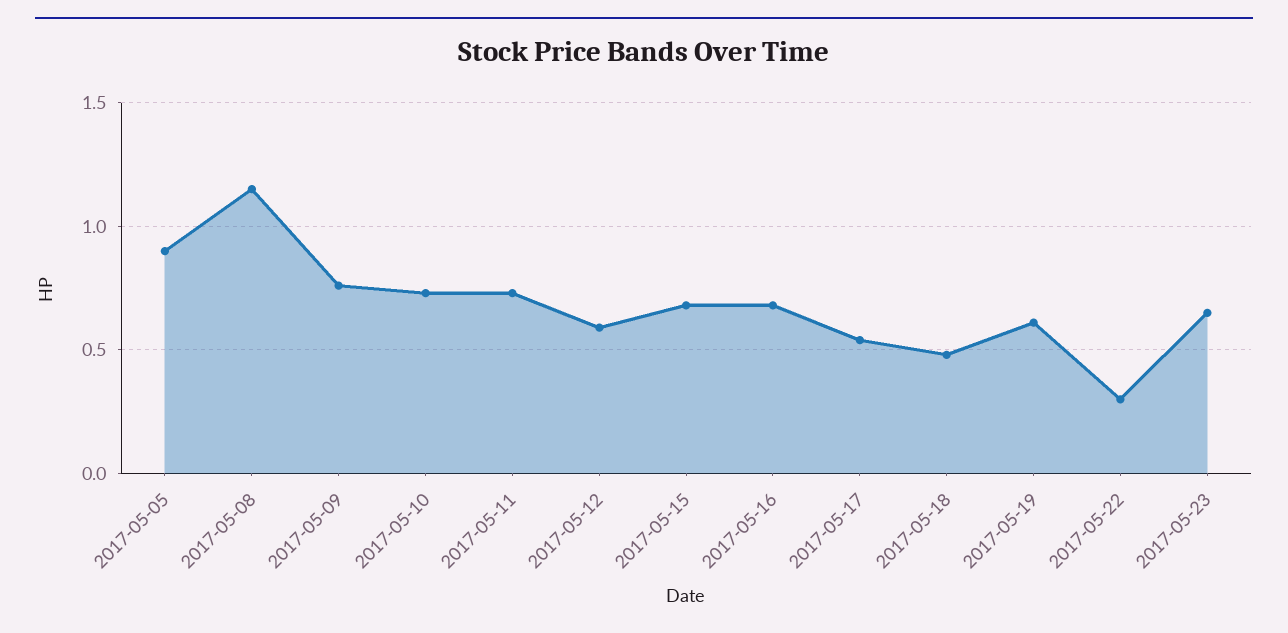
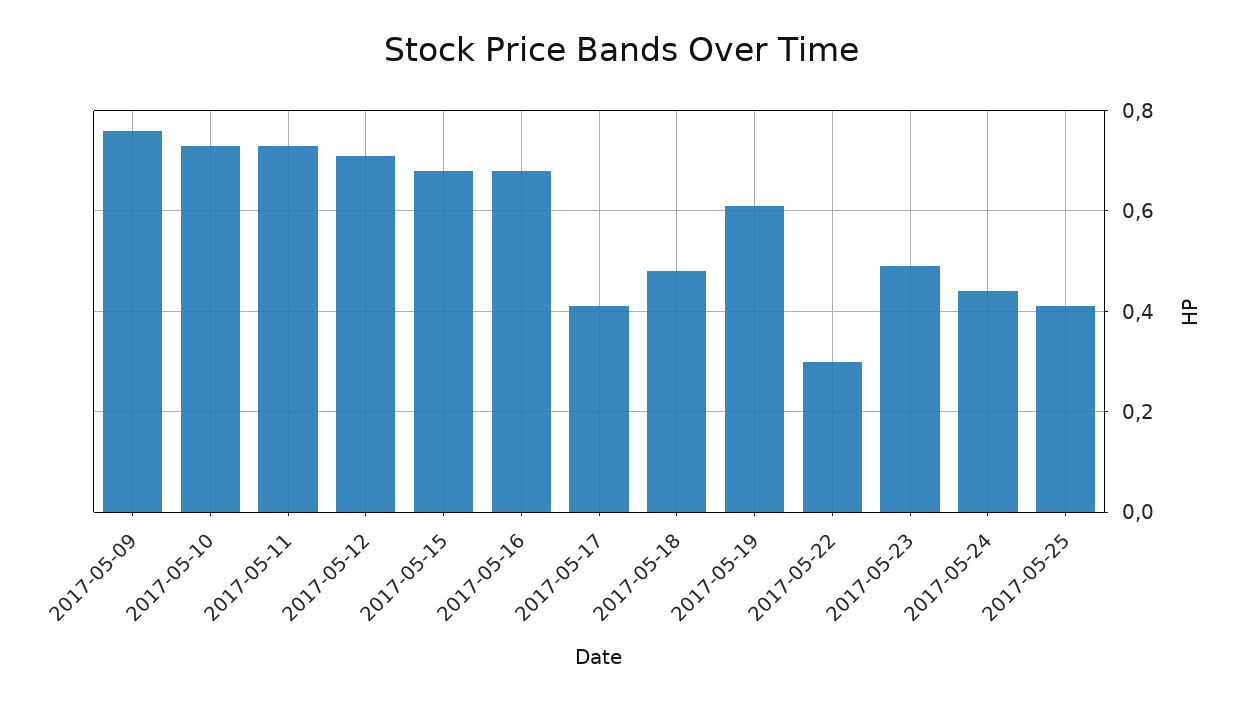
2017-05-05: 0.9 -> none
2017-05-08: 1.15 -> none
2017-05-12: 0.6 -> 0.7
2017-05-17: 0.55 -> 0.4
2017-05-23: 0.65 -> 0.5
2017-05-24: none -> 0.45
2017-05-25: none -> 0.4

